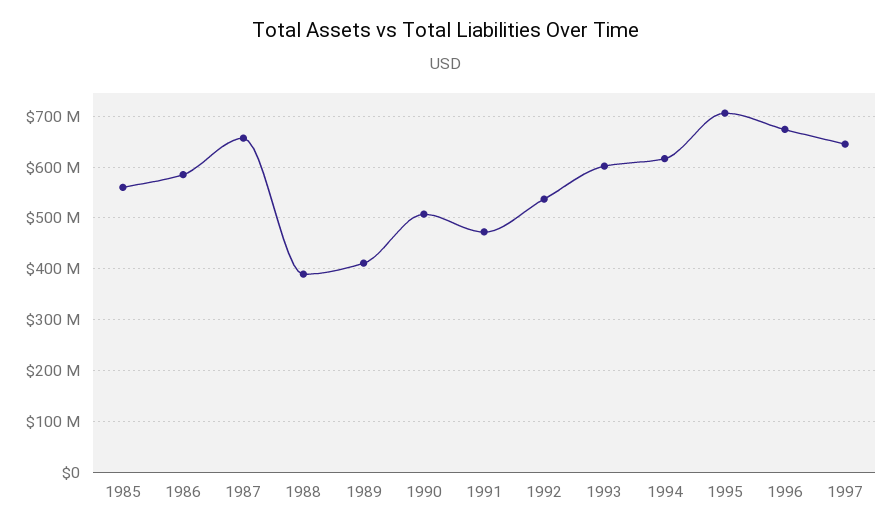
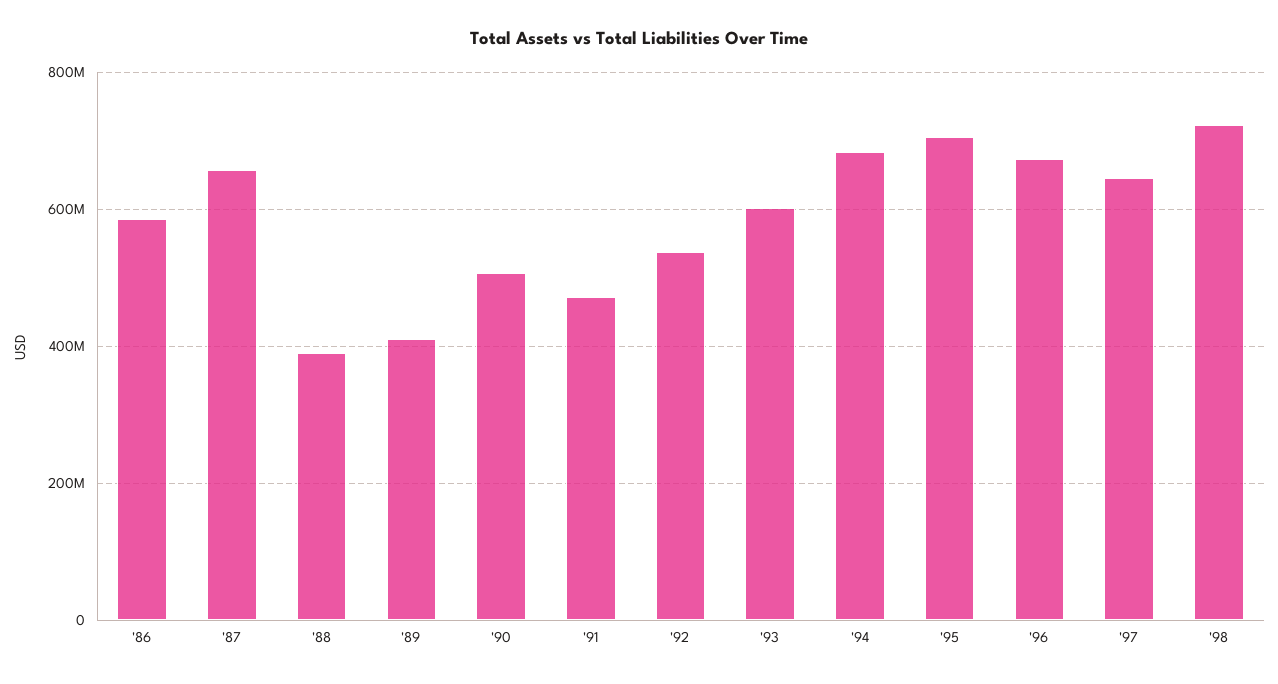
1985: 560000000 -> none
1994: 620000000 -> 680000000
'98: none -> 720000000

